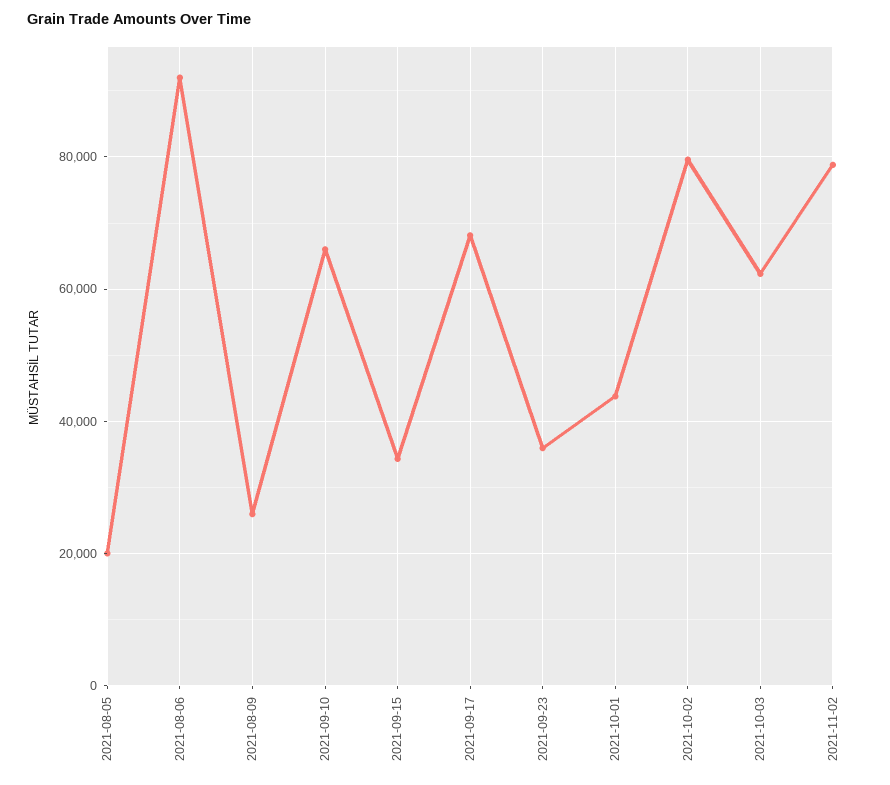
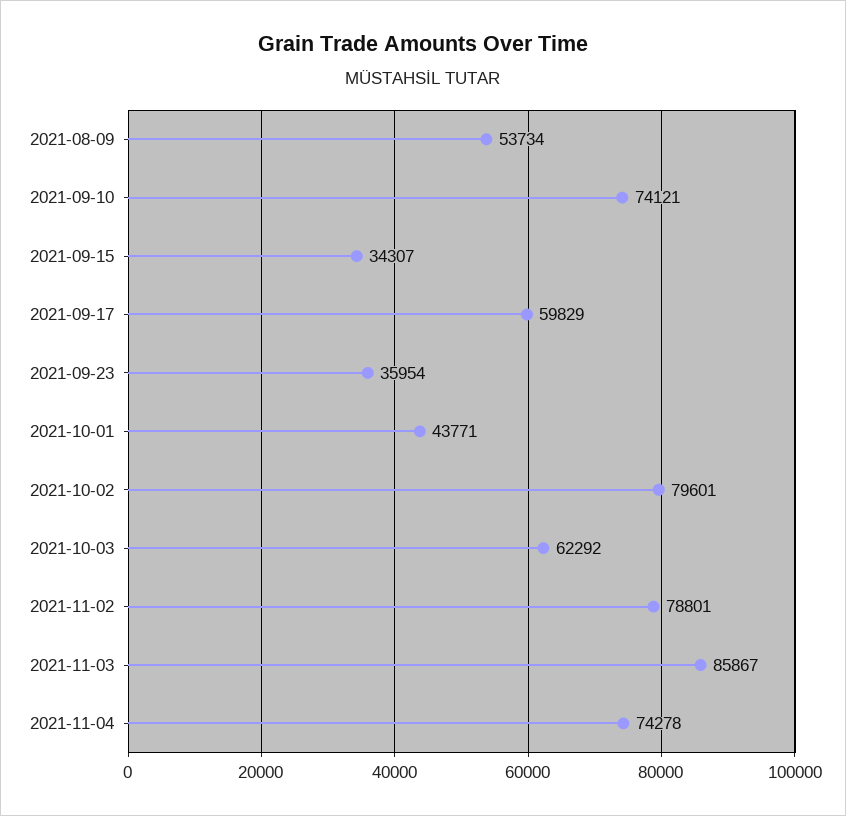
2021-08-05: 20000 -> none
2021-08-06: 92000 -> none
2021-08-09: 26000 -> 53734
2021-09-10: 66000 -> 74121
2021-09-17: 68000 -> 59829
2021-11-03: none -> 85867
2021-11-04: none -> 74278

